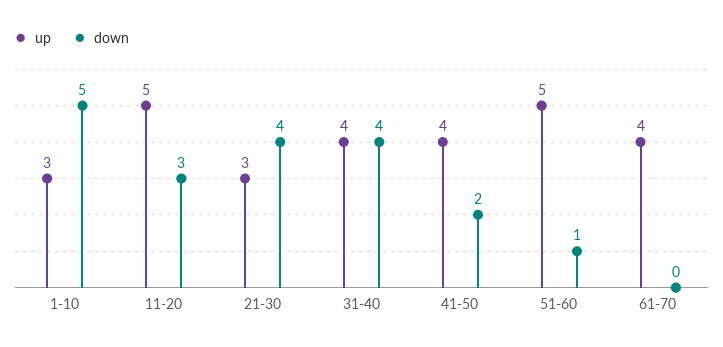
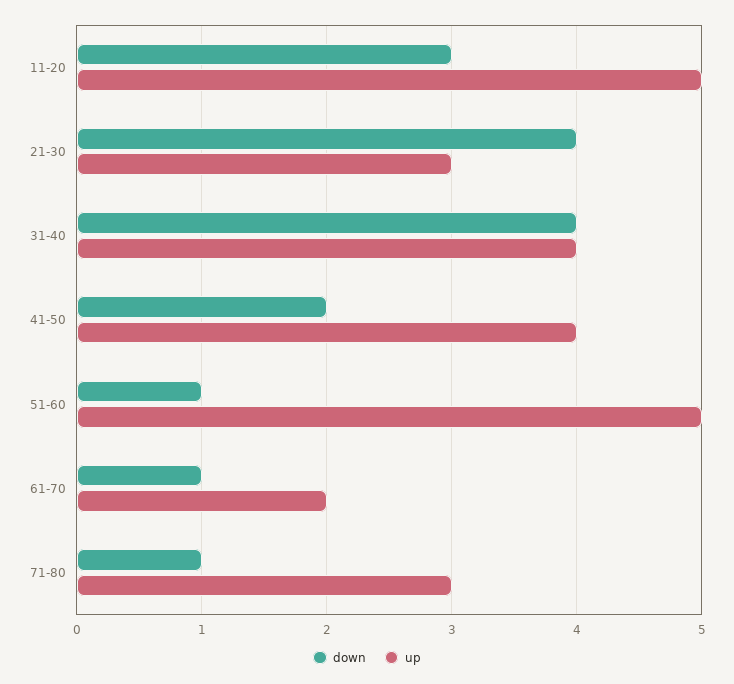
up, 1-10: 3 -> none
down, 1-10: 5 -> none
up, 61-70: 4 -> 2
down, 61-70: 0 -> 1
down, 71-80: none -> 1
up, 71-80: none -> 3

